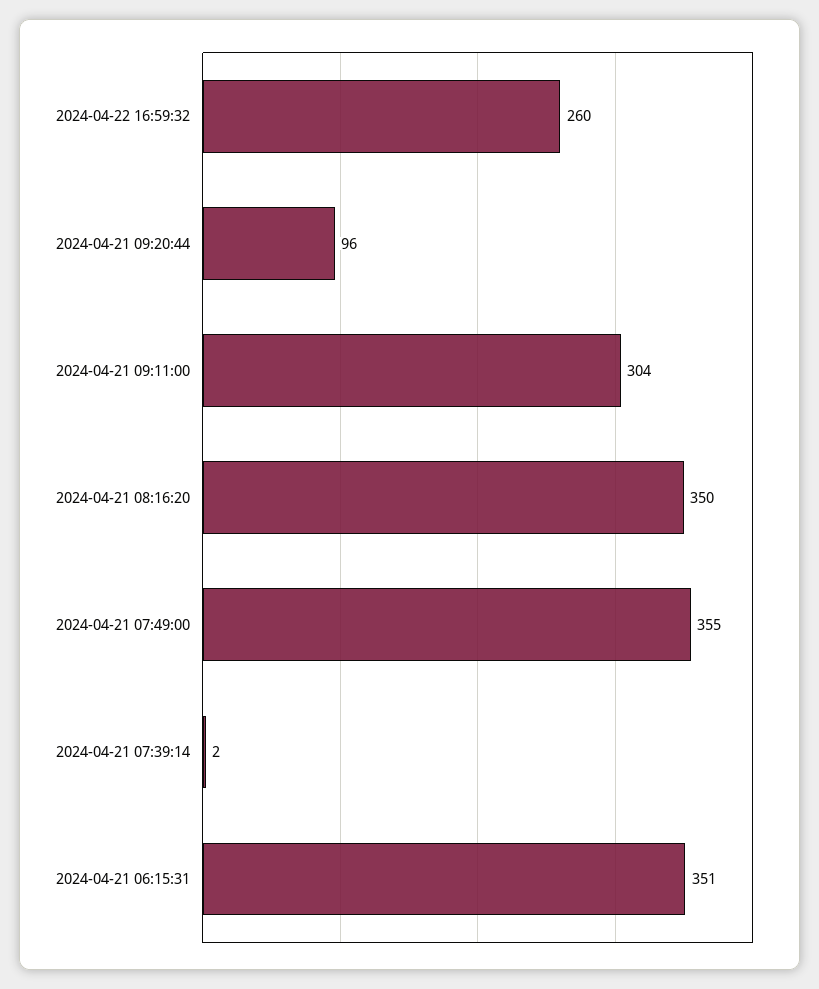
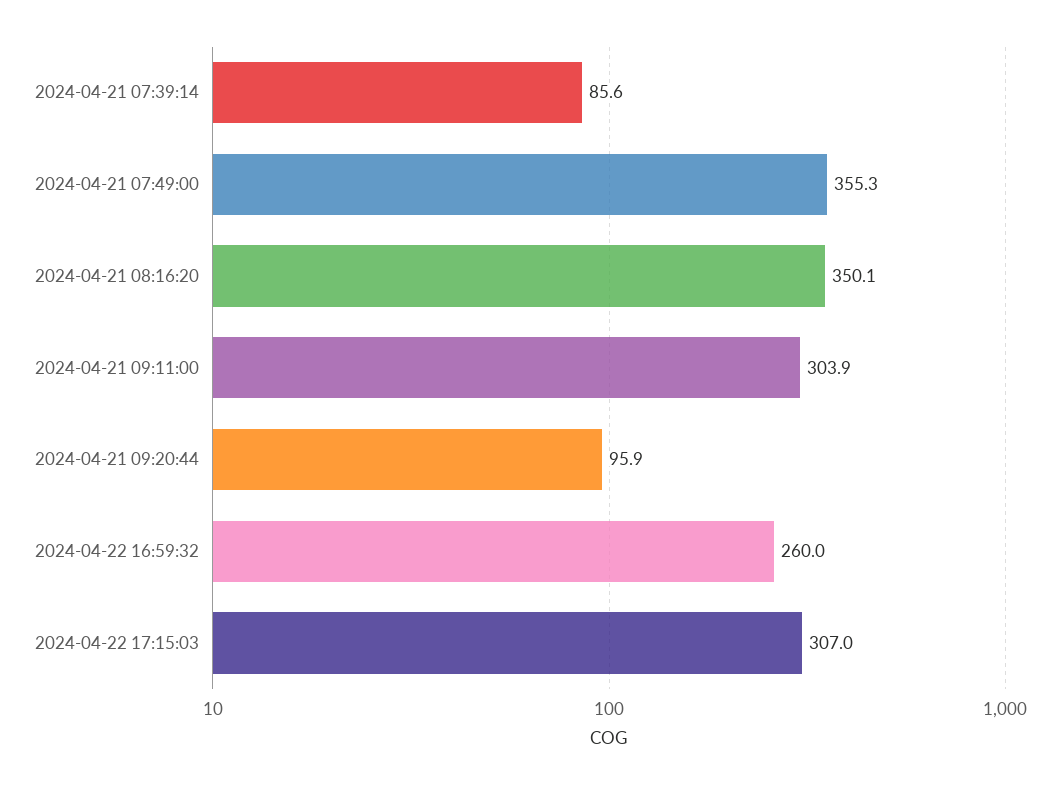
2024-04-21 07:39:14: 2 -> 85.6
2024-04-21 06:15:31: 351 -> none
2024-04-22 17:15:03: none -> 307

